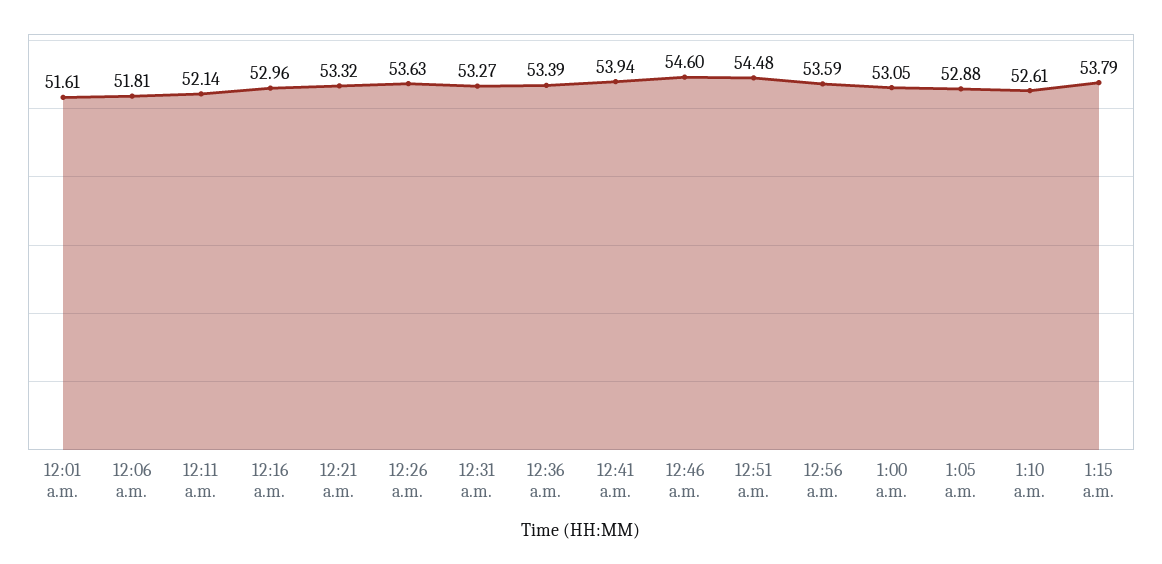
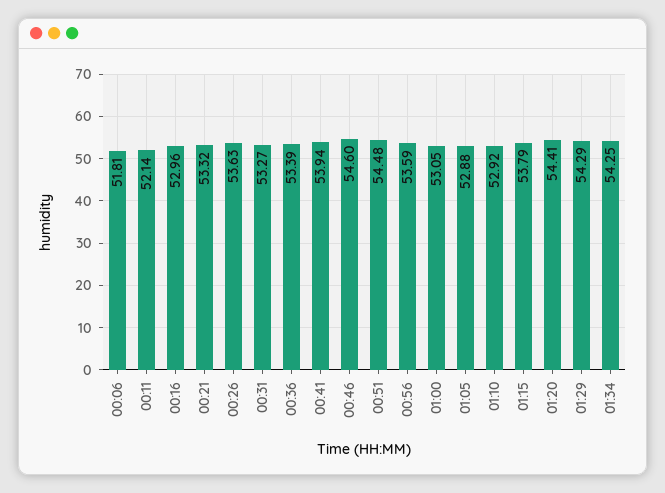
12:01 a.m.: 51.61 -> none
1:10 a.m.: 52.61 -> 52.92
01:20: none -> 54.41
01:29: none -> 54.29
01:34: none -> 54.25

